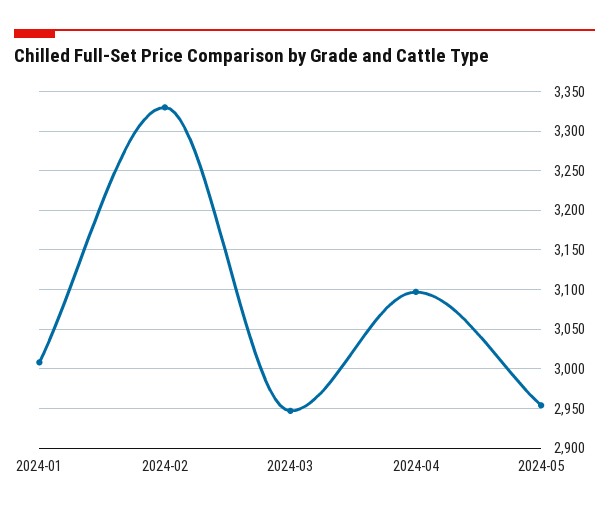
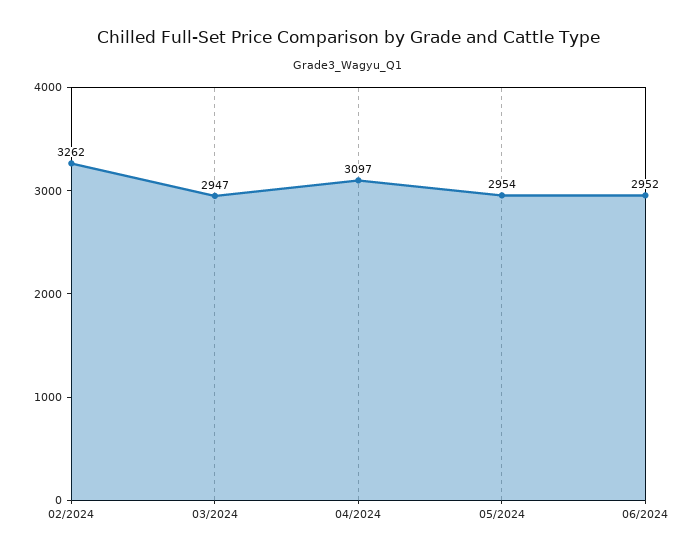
2024-01: 3010 -> none
2024-02: 3330 -> 3262
06/2024: none -> 2952

